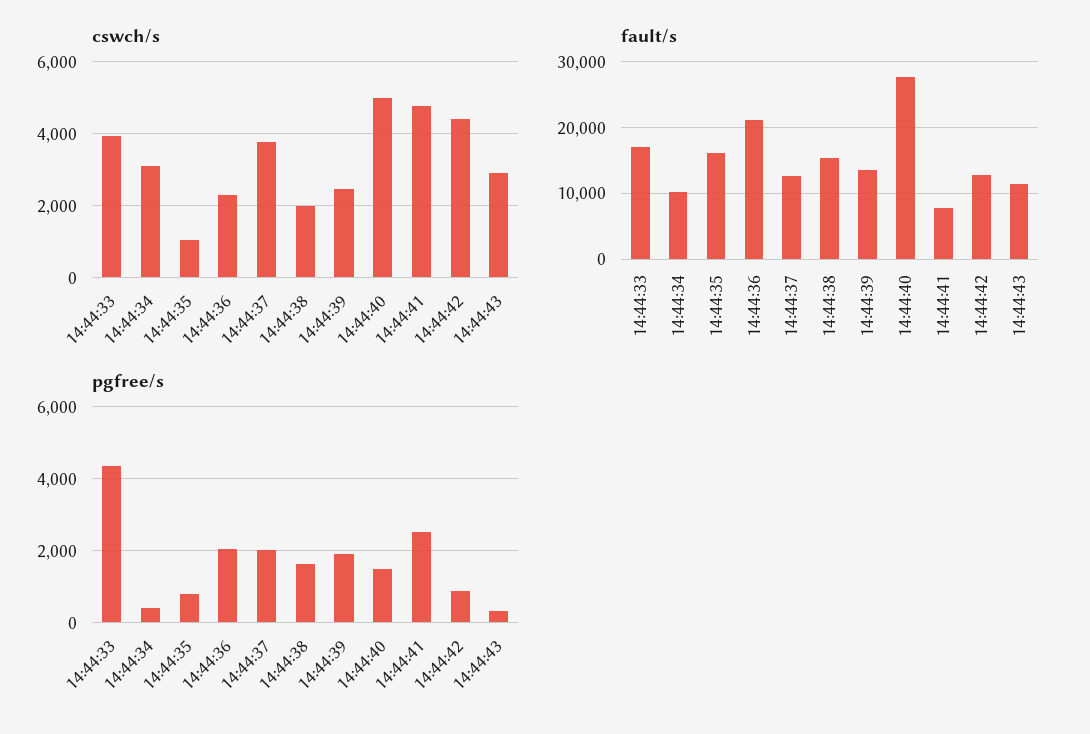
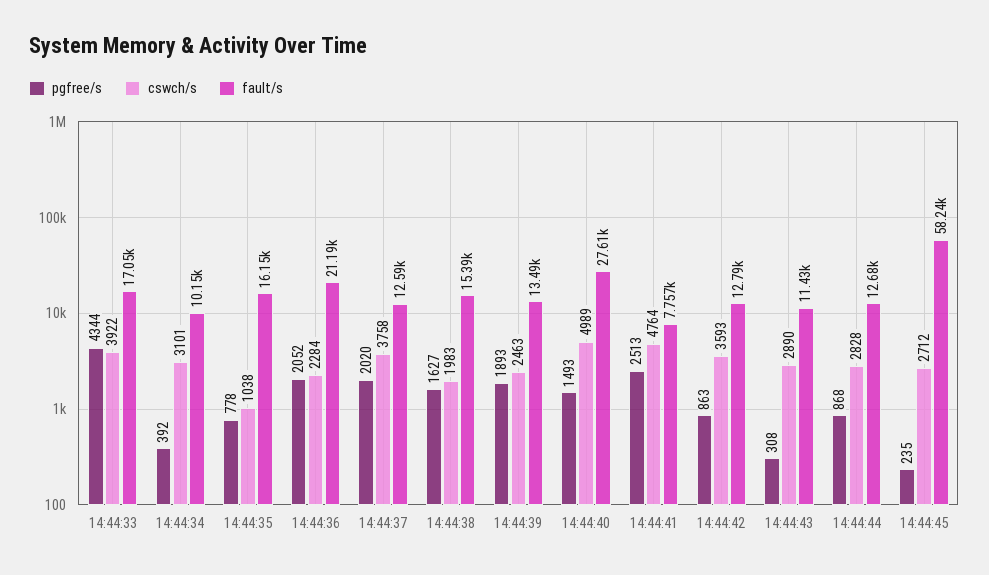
cswch/s, 14:44:42: 4400 -> 3593
pgfree/s, 14:44:44: none -> 868
cswch/s, 14:44:44: none -> 2828
fault/s, 14:44:44: none -> 12680
pgfree/s, 14:44:45: none -> 235
cswch/s, 14:44:45: none -> 2712
fault/s, 14:44:45: none -> 58240

